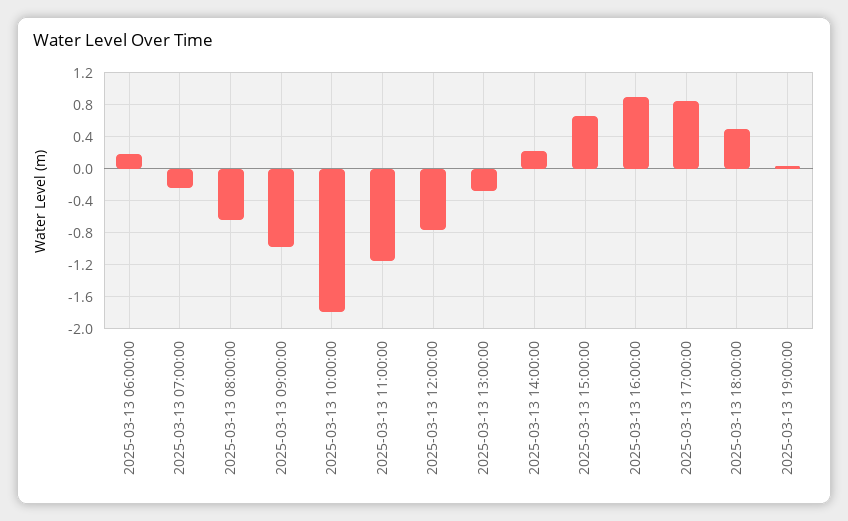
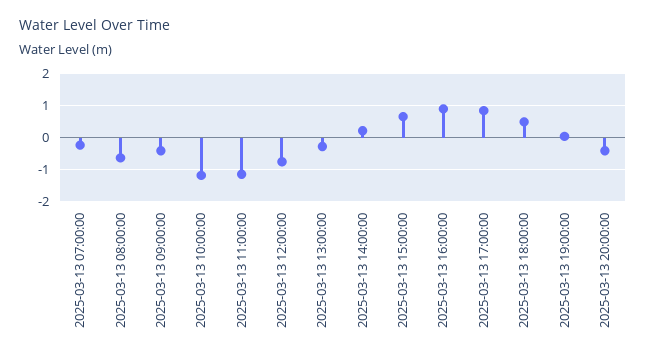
2025-03-13 06:00:00: 0.2 -> none
2025-03-13 09:00:00: -1 -> -0.4
2025-03-13 10:00:00: -1.8 -> -1.2
2025-03-13 20:00:00: none -> -0.4

